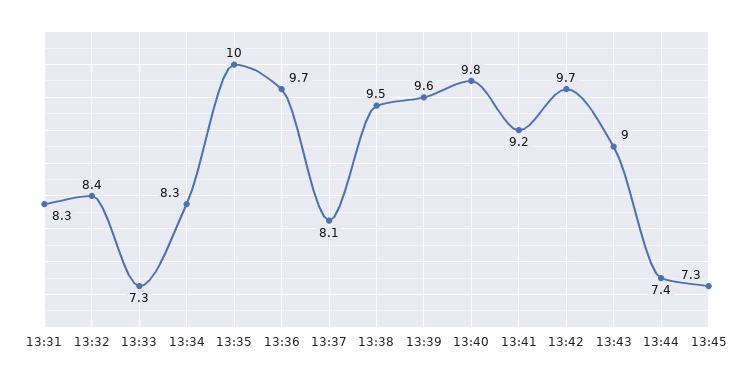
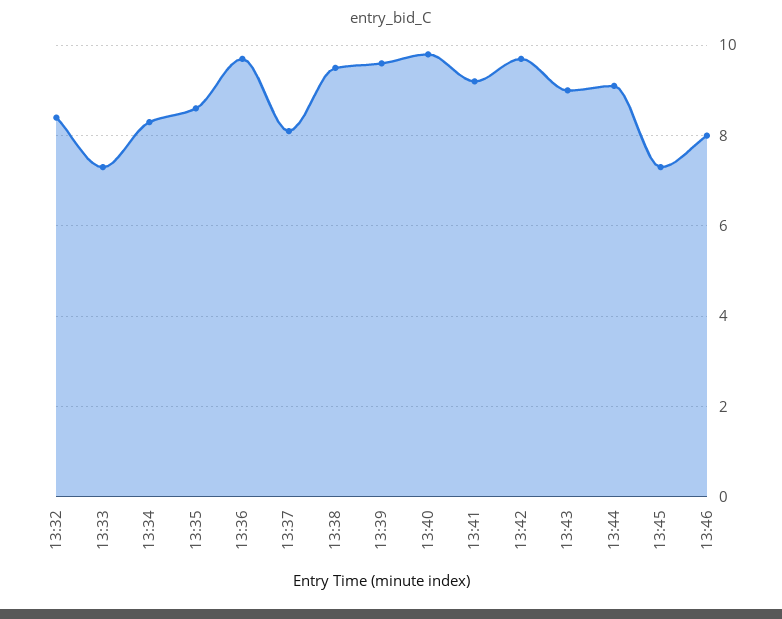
13:31: 8.3 -> none
13:35: 10 -> 8.5
13:44: 7.4 -> 9
13:46: none -> 8

